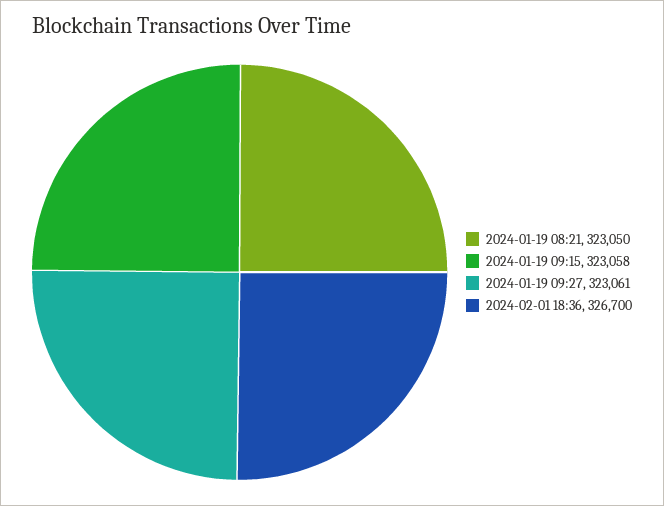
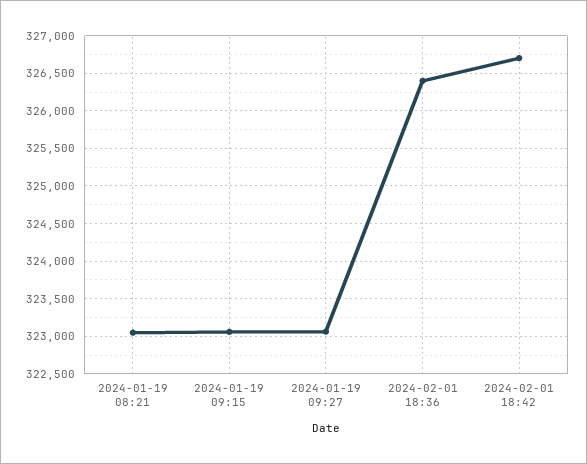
2024-02-01 18:36: 326700 -> 326400
2024-02-01 18:42: none -> 326700

